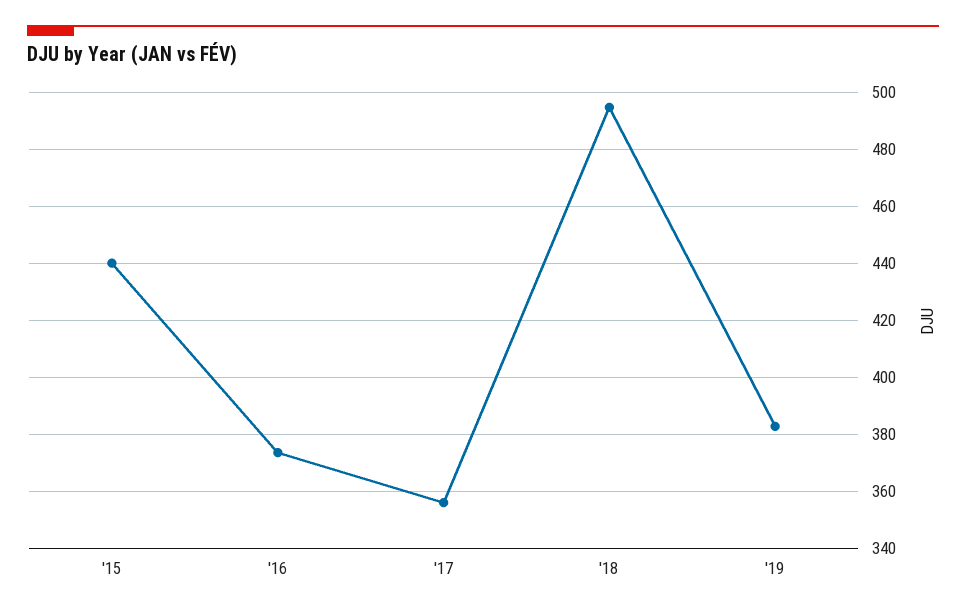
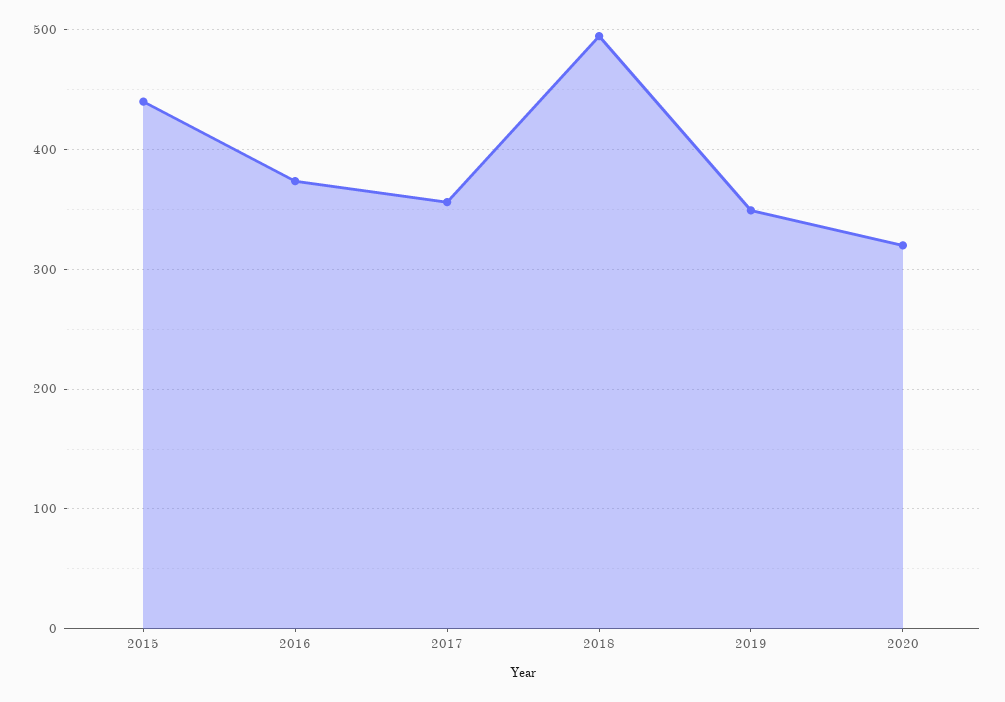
'19: 382.5 -> 350
2020: none -> 320

